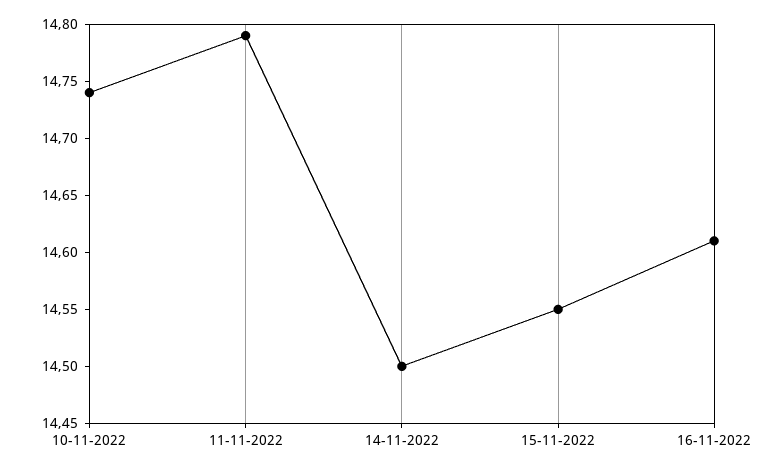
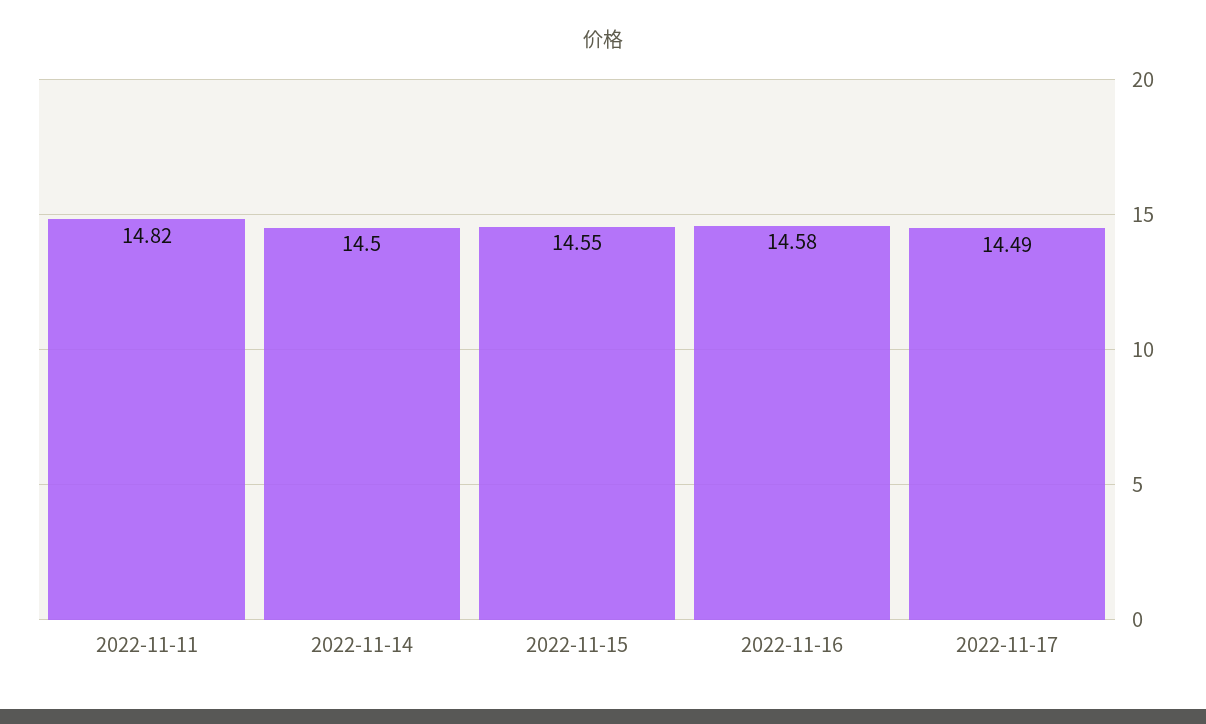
10-11-2022: 14.74 -> none
11-11-2022: 14.79 -> 14.82
16-11-2022: 14.61 -> 14.58
2022-11-17: none -> 14.49

